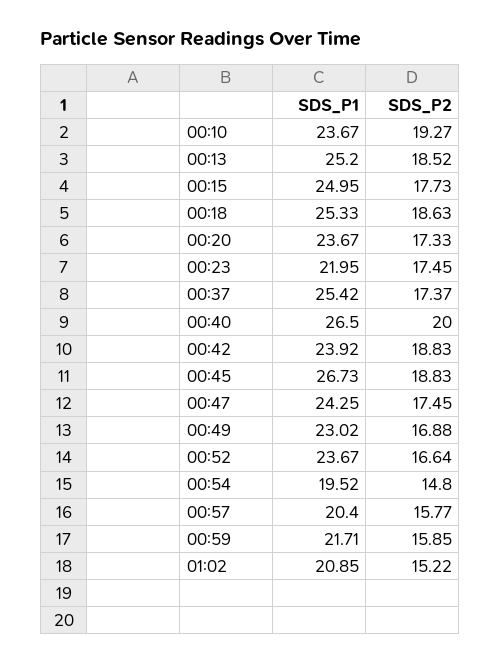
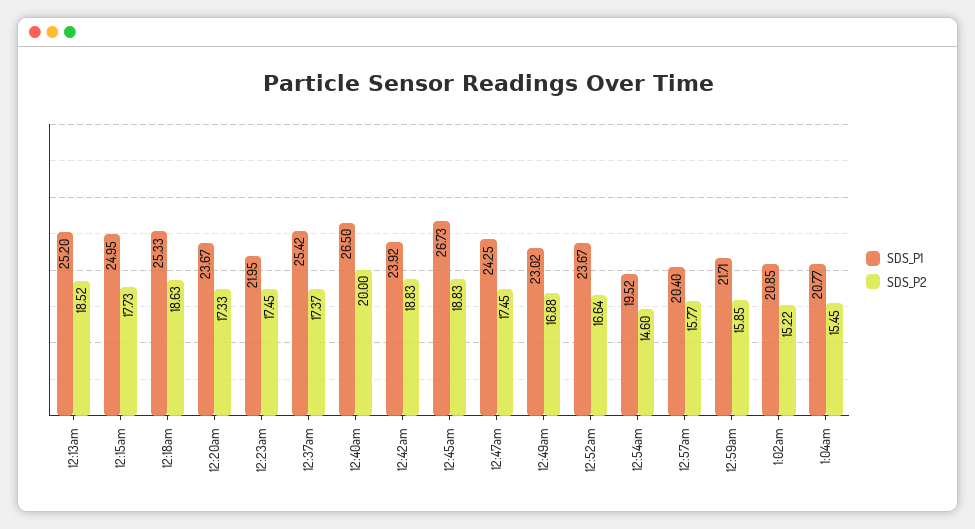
SDS_P1, 00:10: 23.67 -> none
SDS_P2, 00:10: 19.27 -> none
SDS_P2, 00:54: 14.8 -> 14.6
SDS_P1, 1:04am: none -> 20.77
SDS_P2, 1:04am: none -> 15.45

